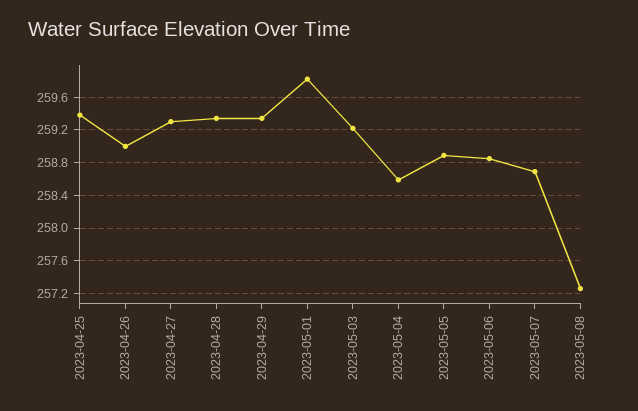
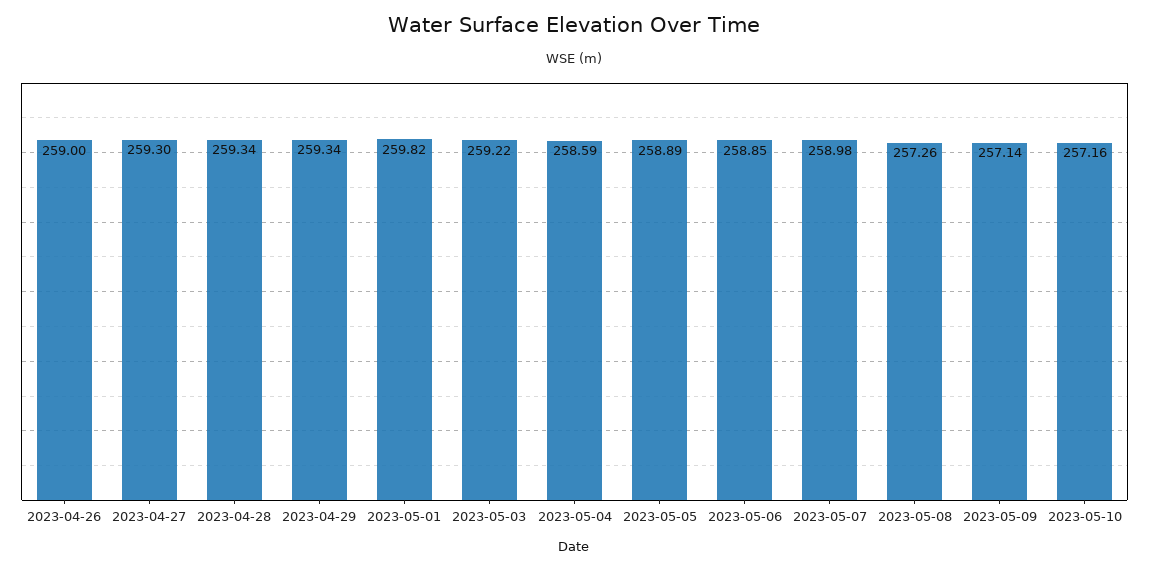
2023-04-25: 259.4 -> none
2023-05-07: 258.7 -> 258.98
2023-05-09: none -> 257.14
2023-05-10: none -> 257.16

